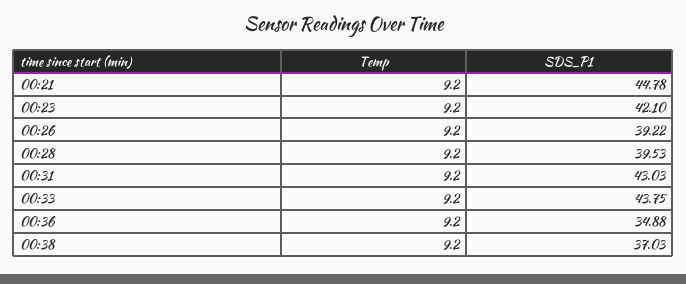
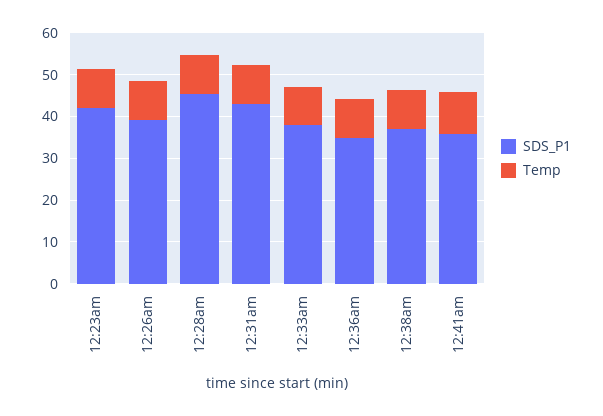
Temp, 00:21: 9.2 -> none
SDS_P1, 00:21: 44.78 -> none
SDS_P1, 00:28: 39.53 -> 46
SDS_P1, 00:33: 43.75 -> 38
SDS_P1, 12:41am: none -> 36
Temp, 12:41am: none -> 10

